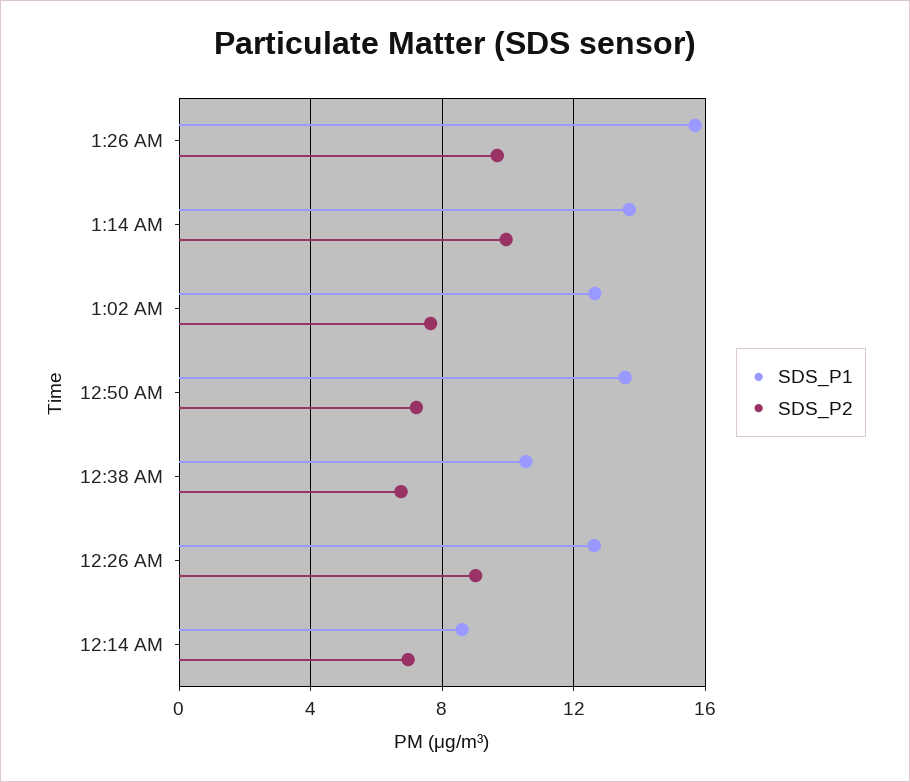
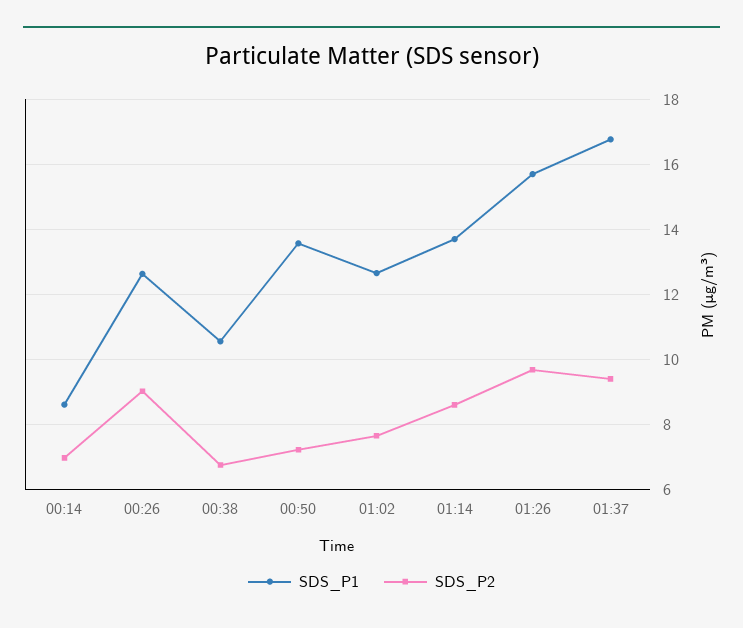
SDS_P2, 1:14 AM: 10 -> 8.6
SDS_P1, 01:37: none -> 16.8
SDS_P2, 01:37: none -> 9.4

